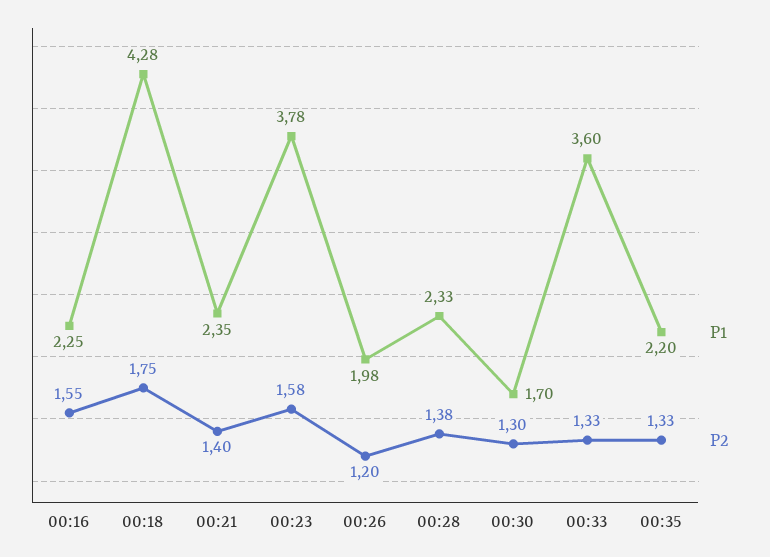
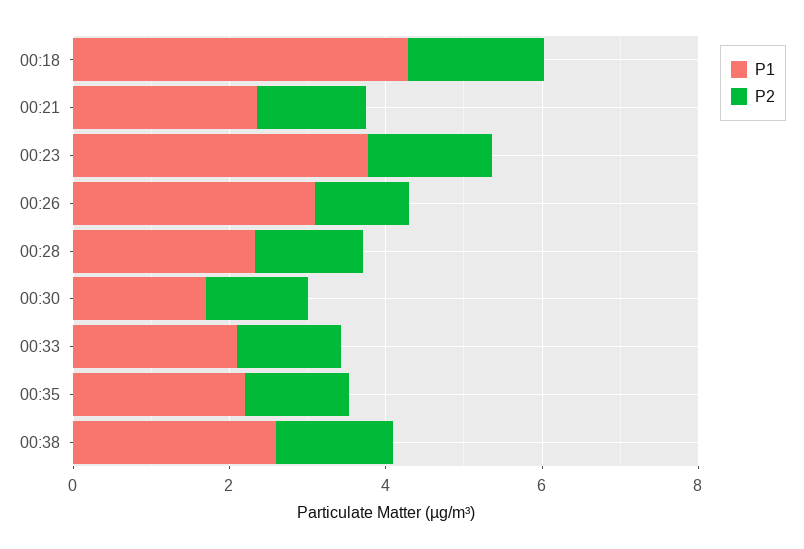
P1, 00:16: 2.25 -> none
P2, 00:16: 1.55 -> none
P1, 00:26: 1.98 -> 3
P1, 00:33: 3.6 -> 2
P1, 00:38: none -> 2.5
P2, 00:38: none -> 1.5

